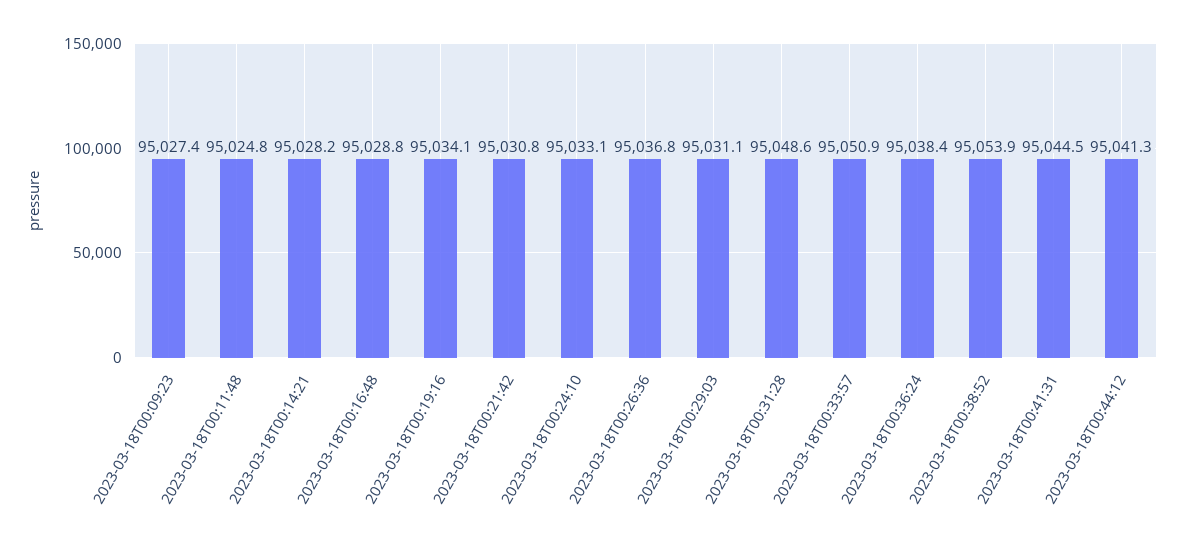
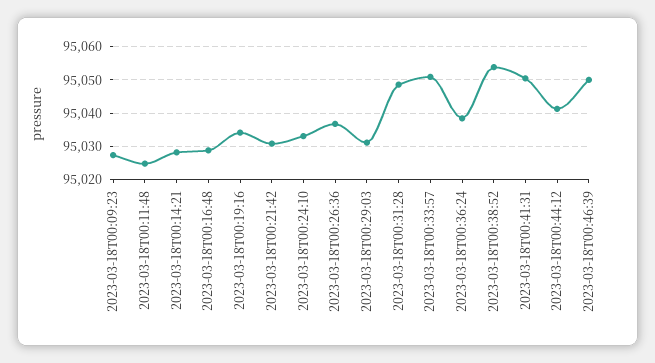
2023-03-18T00:41:31: 95044.5 -> 95050
2023-03-18T00:46:39: none -> 95050

